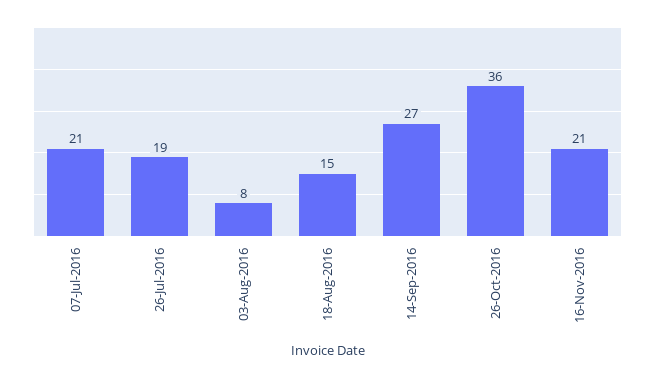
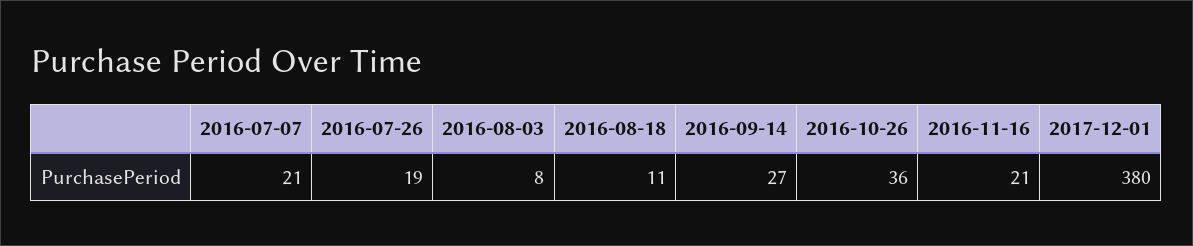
18-Aug-2016: 15 -> 11
2017-12-01: none -> 380

